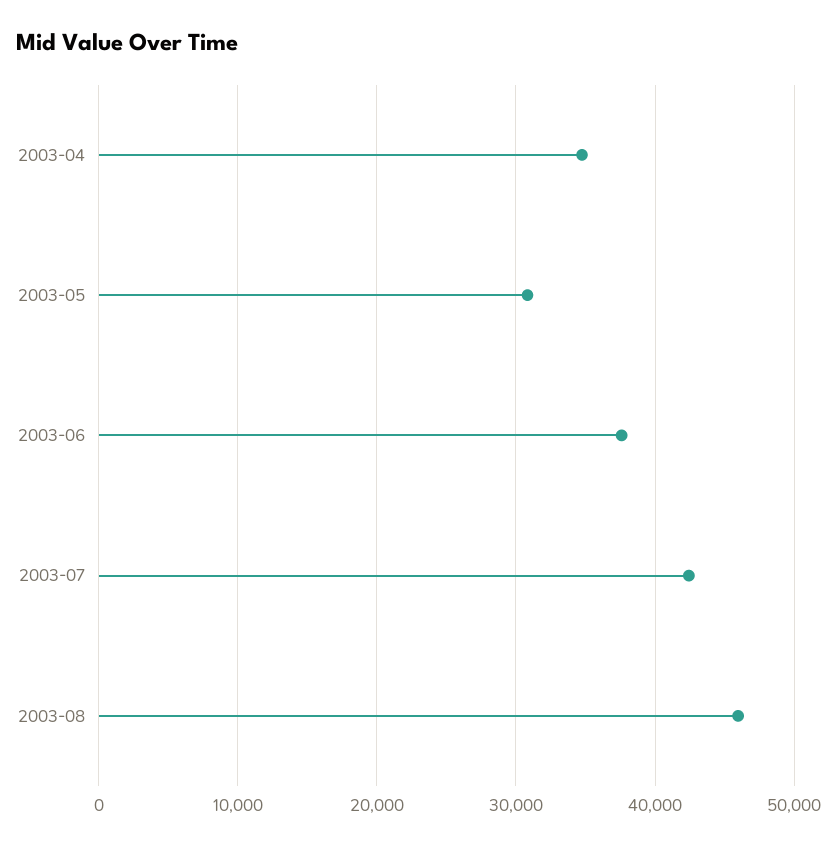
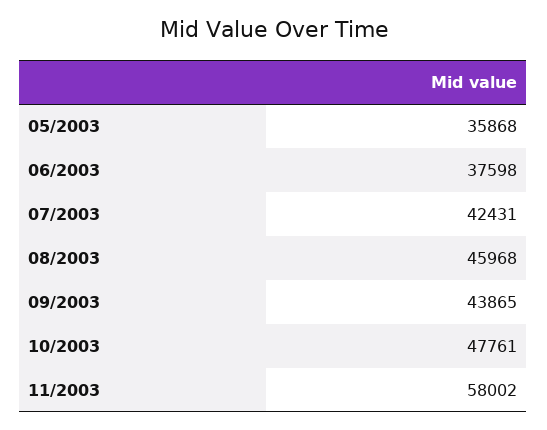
2003-04: 35000 -> none
2003-05: 31000 -> 35868
09/2003: none -> 43865
10/2003: none -> 47761
11/2003: none -> 58002

